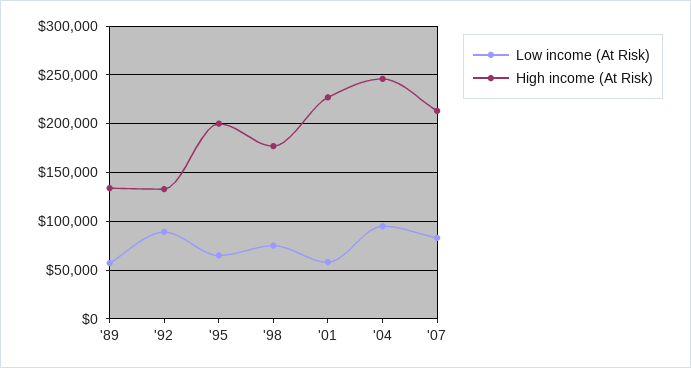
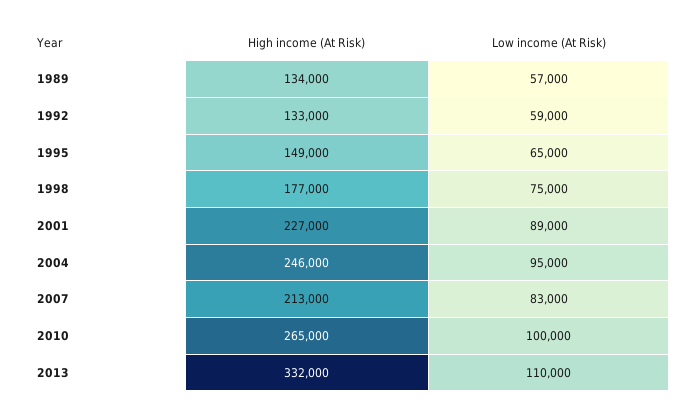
Low income (At Risk), '92: 90000 -> 59000
High income (At Risk), '95: 200000 -> 149000
Low income (At Risk), '01: 60000 -> 89000
High income (At Risk), 2010: none -> 265000
Low income (At Risk), 2010: none -> 100000
High income (At Risk), 2013: none -> 332000
Low income (At Risk), 2013: none -> 110000

